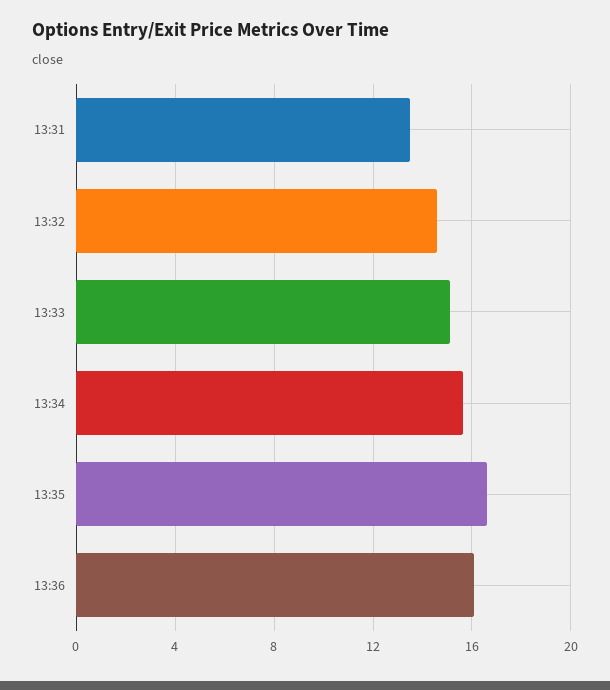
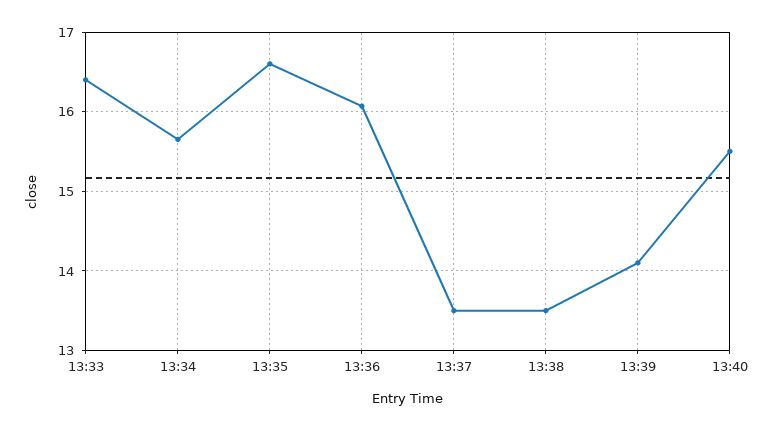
13:31: 13.5 -> none
13:32: 14.5 -> none
13:33: 15 -> 16.4
13:37: none -> 13.5
13:38: none -> 13.5
13:39: none -> 14.1
13:40: none -> 15.5

